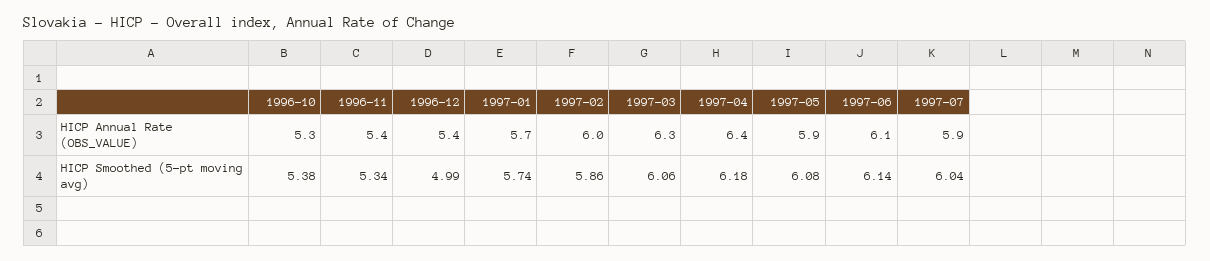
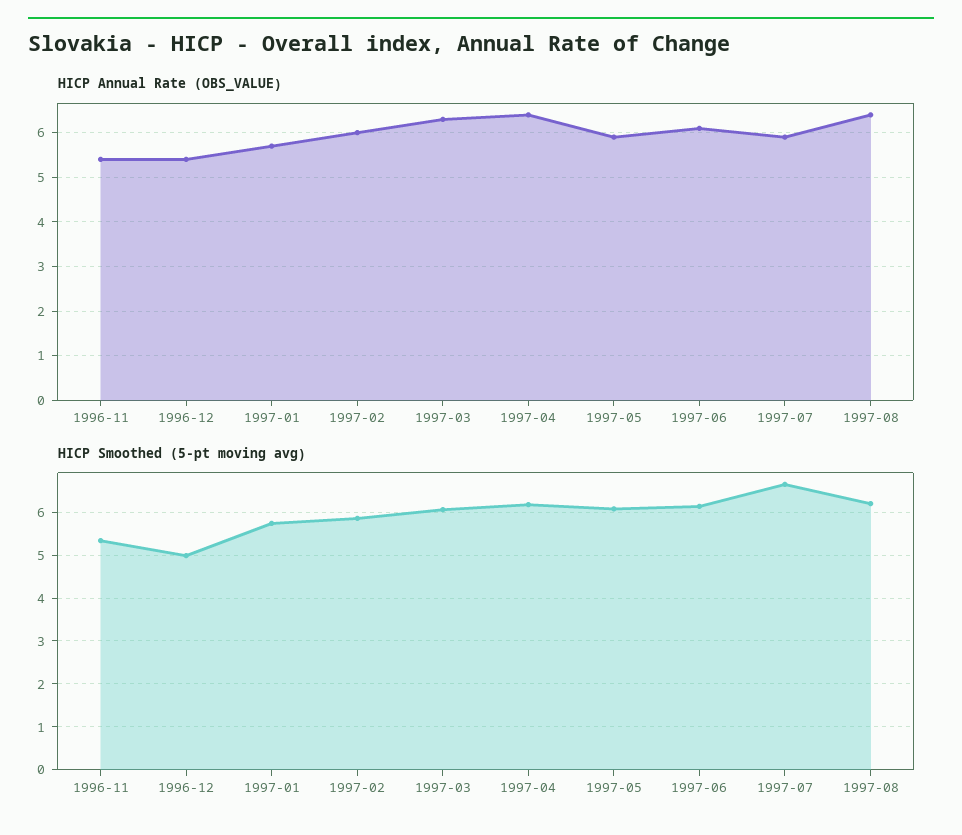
HICP Annual Rate (OBS_VALUE), 1996-10: 5.3 -> none
HICP Smoothed (5-pt moving avg), 1996-10: 5.38 -> none
HICP Smoothed (5-pt moving avg), 1997-07: 6.04 -> 6.6
HICP Annual Rate (OBS_VALUE), 1997-08: none -> 6.5
HICP Smoothed (5-pt moving avg), 1997-08: none -> 6.2

